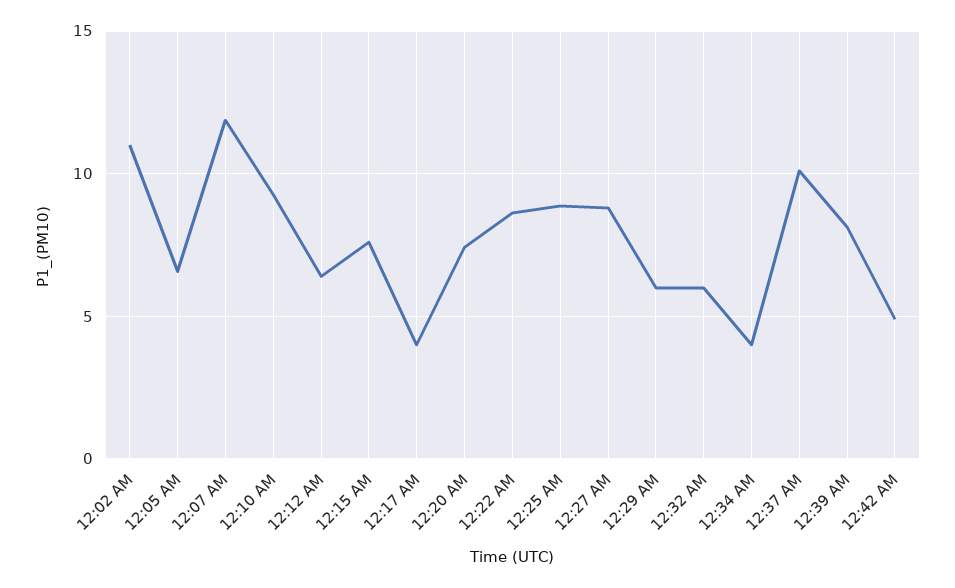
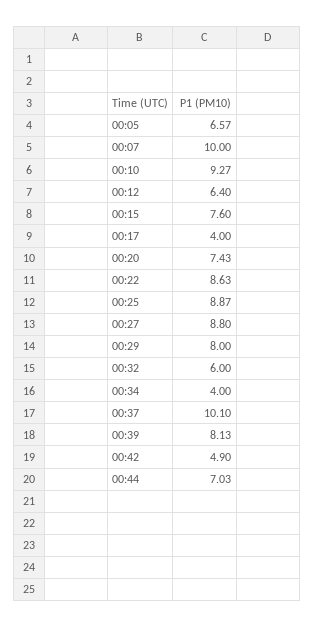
12:02 AM: 11 -> none
12:07 AM: 12 -> 10
12:29 AM: 6 -> 8
00:44: none -> 7.03

